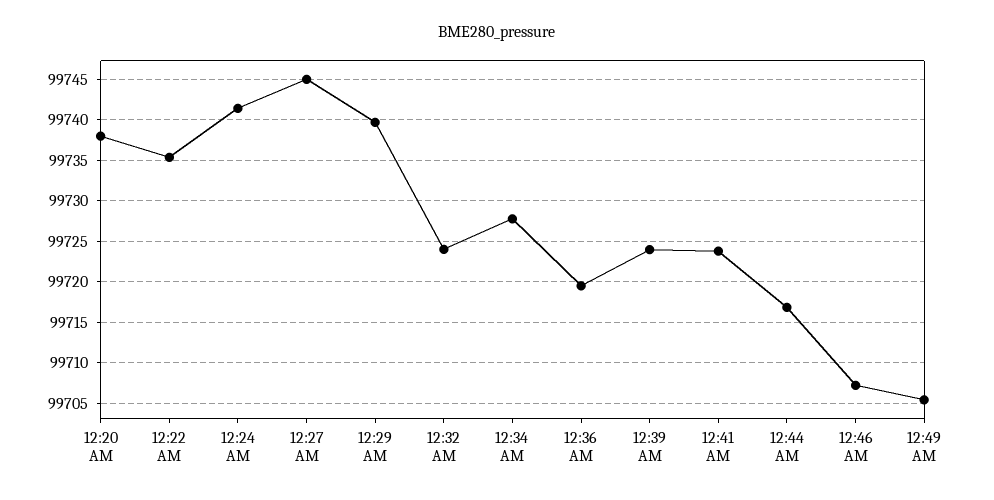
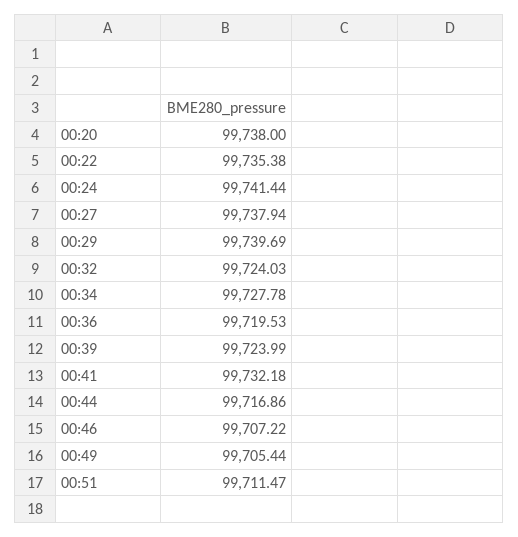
12:27 AM: 99745 -> 99737.94
12:41 AM: 99724 -> 99732.18
00:51: none -> 99711.47

